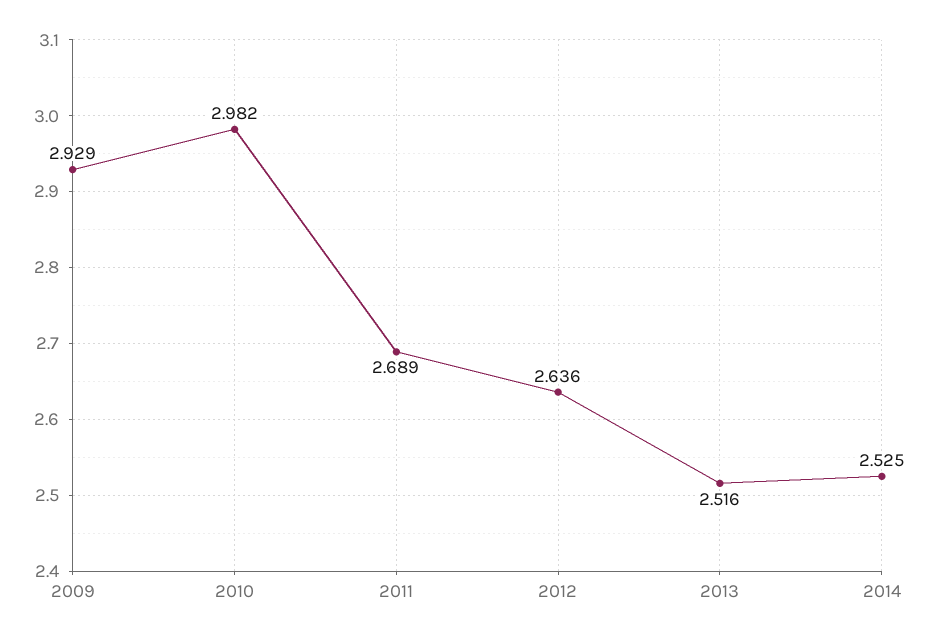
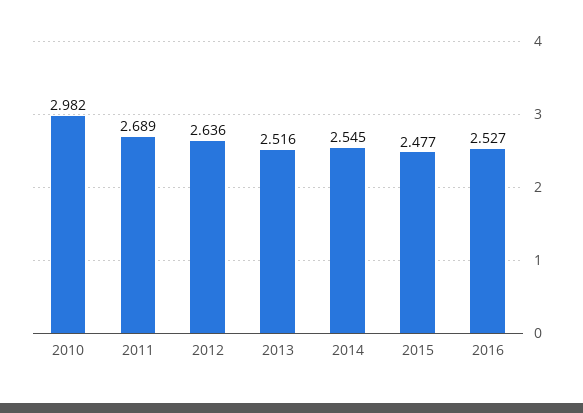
2009: 2.929 -> none
2014: 2.525 -> 2.545
2015: none -> 2.477
2016: none -> 2.527

